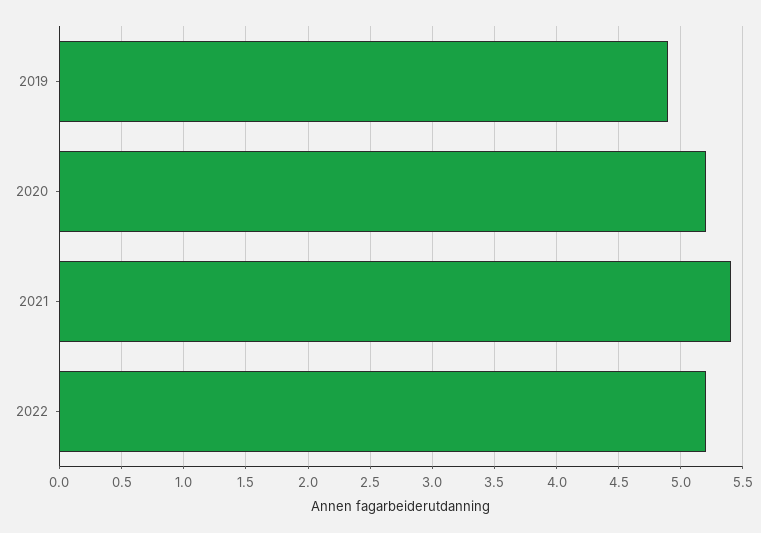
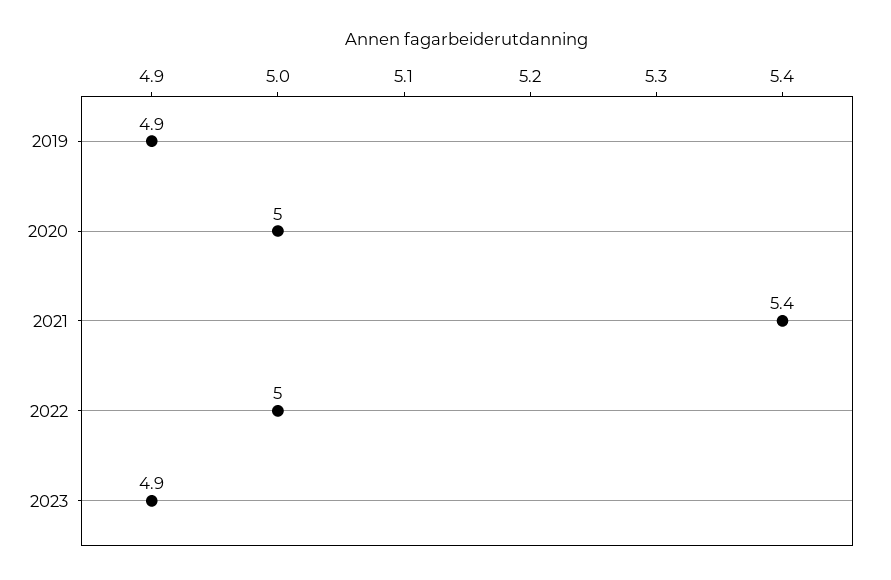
2020: 5.2 -> 5
2022: 5.2 -> 5
2023: none -> 4.9

